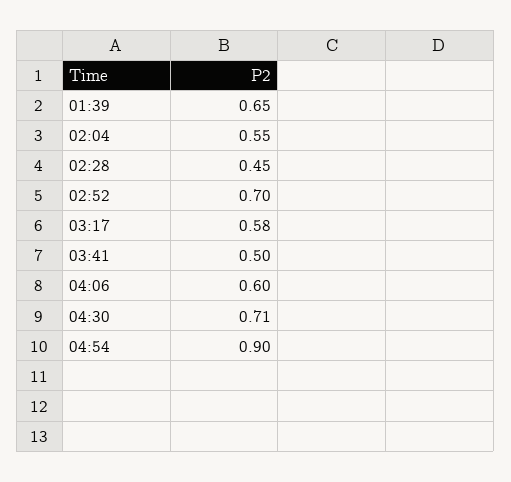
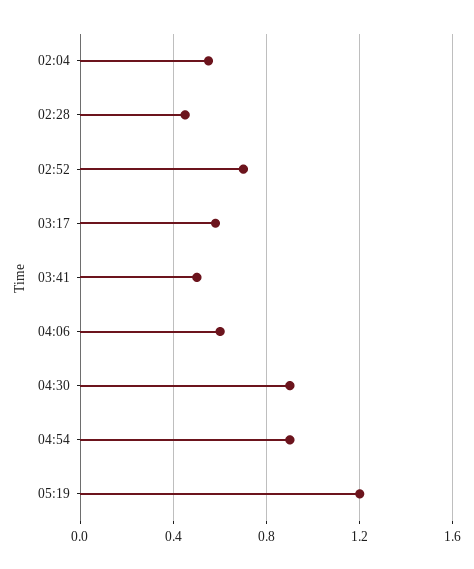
01:39: 0.65 -> none
04:30: 0.71 -> 0.9
05:19: none -> 1.2

